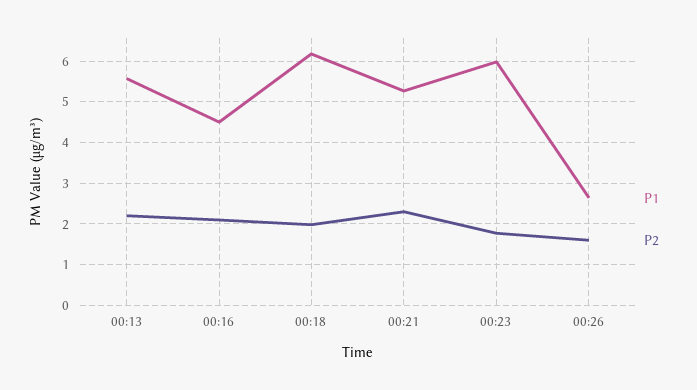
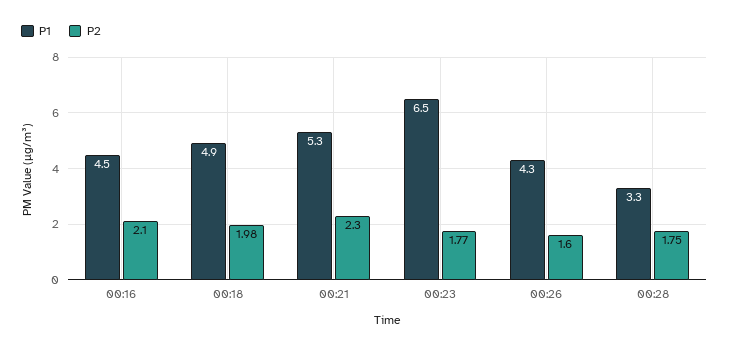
P1, 00:13: 5.6 -> none
P2, 00:13: 2.2 -> none
P1, 00:18: 6.2 -> 4.9
P1, 00:23: 6 -> 6.5
P1, 00:26: 2.6 -> 4.3
P1, 00:28: none -> 3.3
P2, 00:28: none -> 1.75

